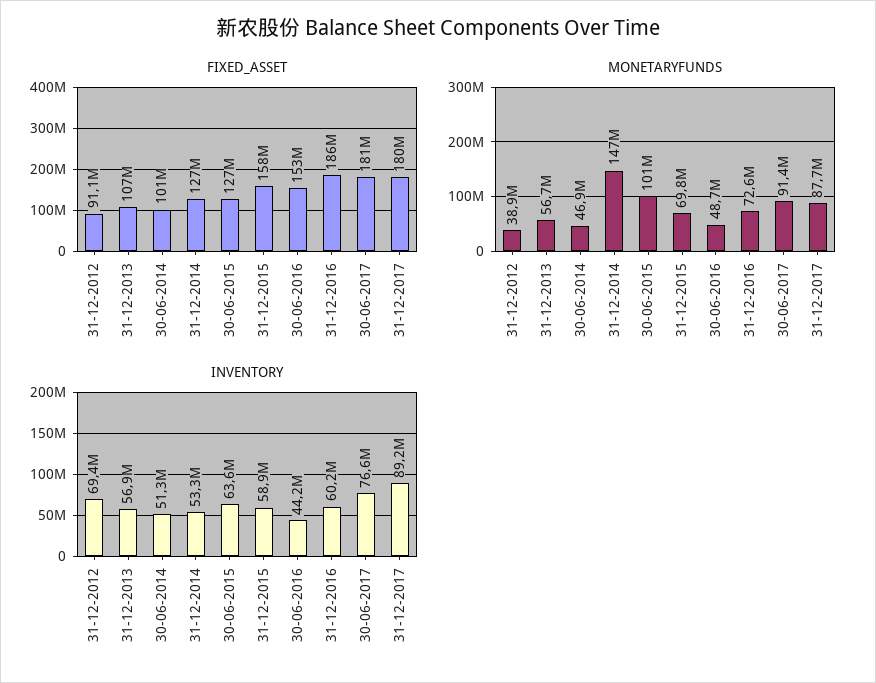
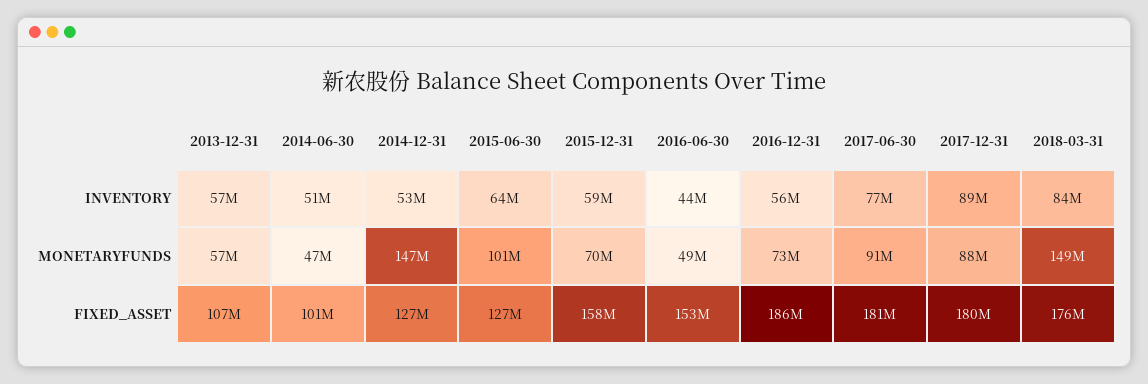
FIXED_ASSET, 31-12-2012: 91100000 -> none
MONETARYFUNDS, 31-12-2012: 38900000 -> none
INVENTORY, 31-12-2012: 69400000 -> none
INVENTORY, 31-12-2016: 60200000 -> 56000000
INVENTORY, 2018-03-31: none -> 84000000
MONETARYFUNDS, 2018-03-31: none -> 149000000
FIXED_ASSET, 2018-03-31: none -> 176000000

